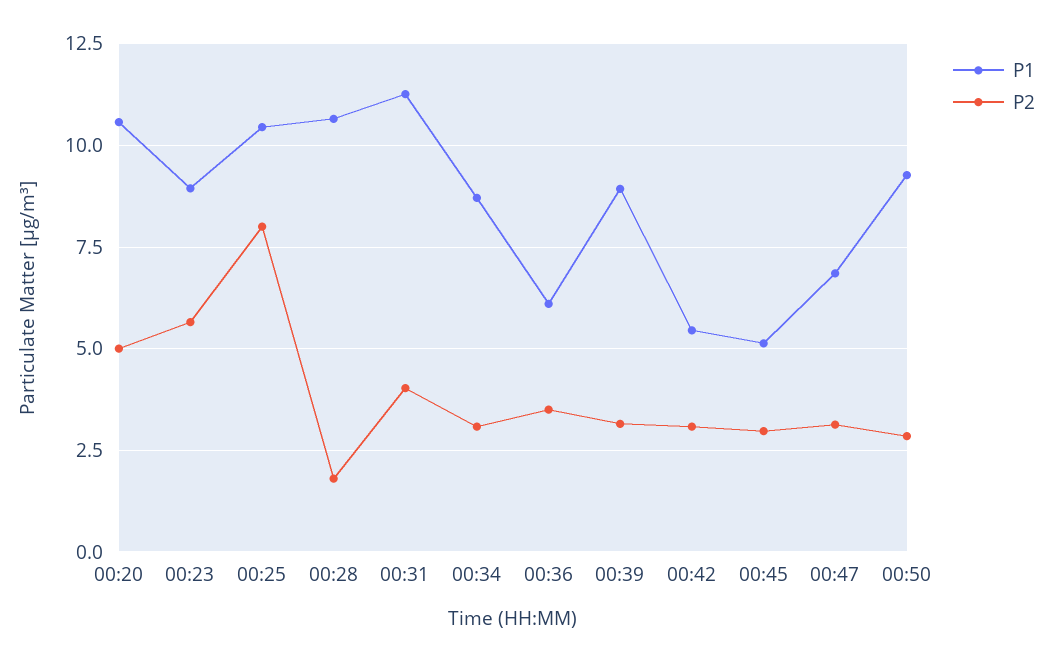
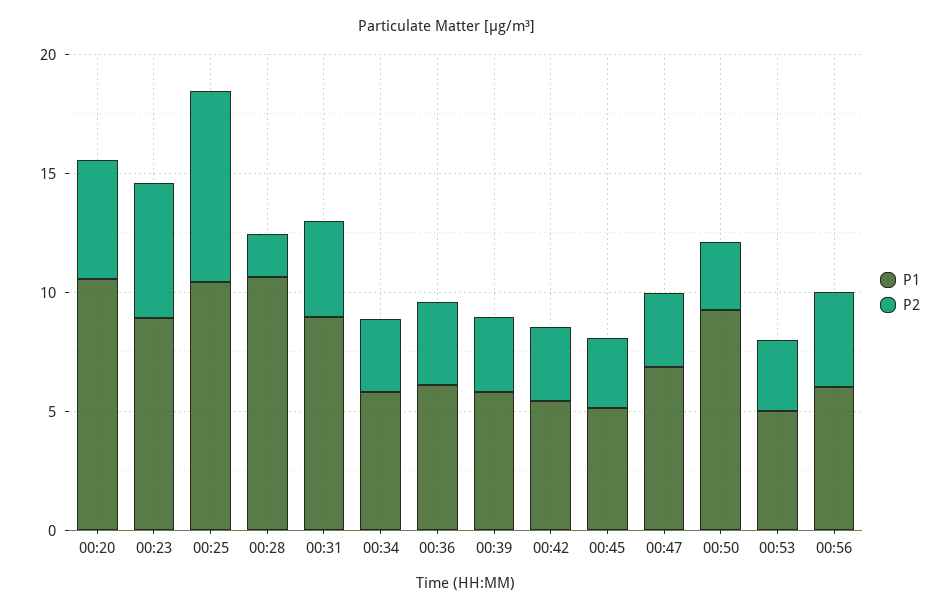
P1, 00:31: 11.25 -> 9
P1, 00:34: 8.75 -> 6
P1, 00:39: 9 -> 6
P1, 00:53: none -> 5
P2, 00:53: none -> 3
P1, 00:56: none -> 6
P2, 00:56: none -> 4

